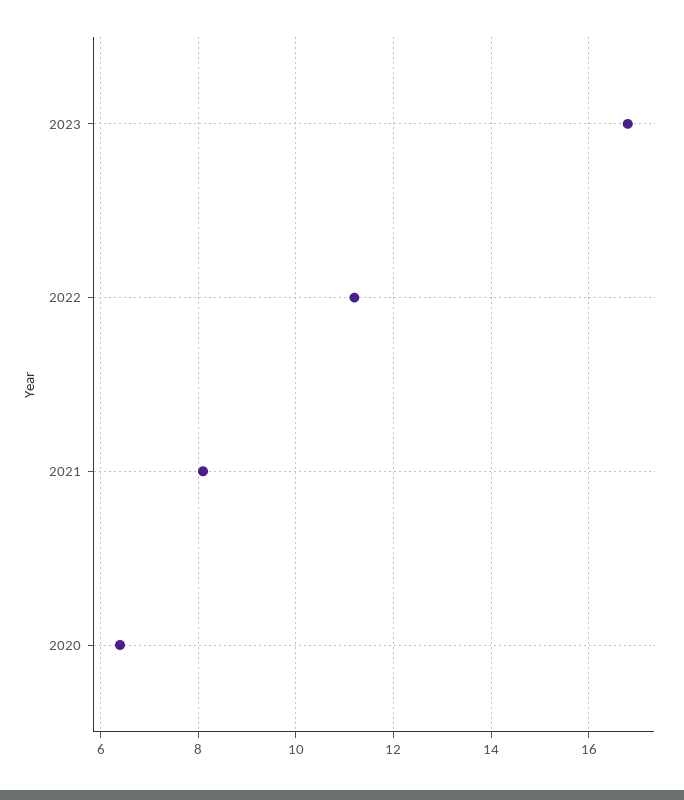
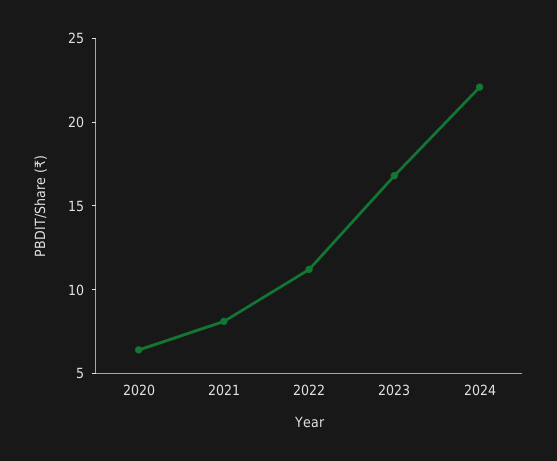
2024: none -> 22

